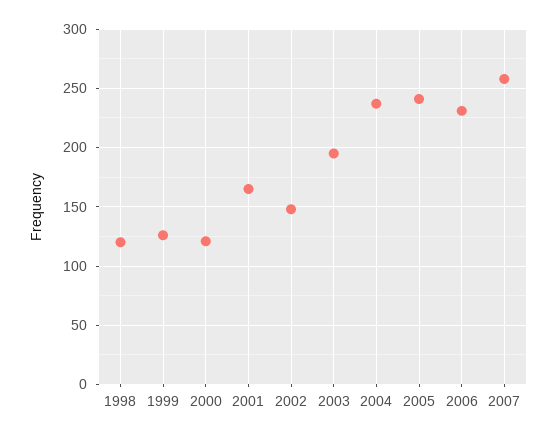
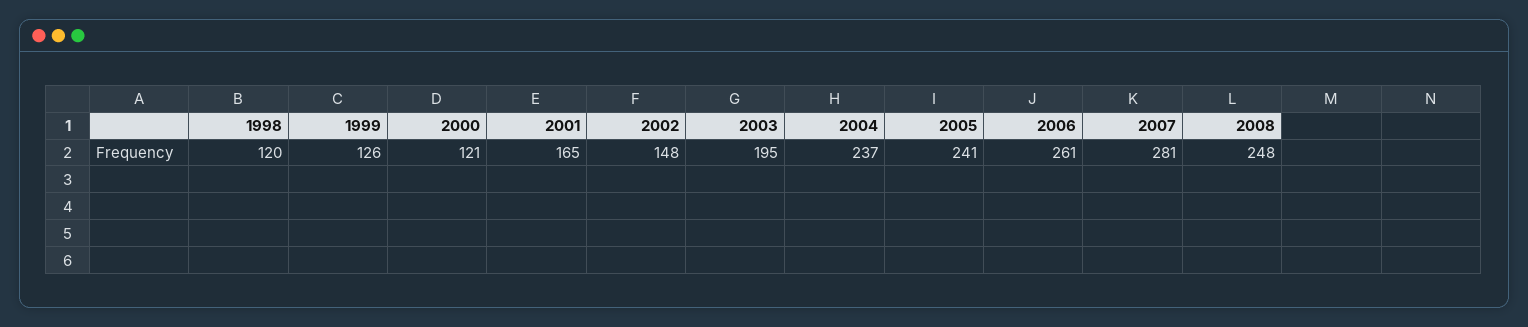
2006: 230 -> 261
2007: 260 -> 281
2008: none -> 248

